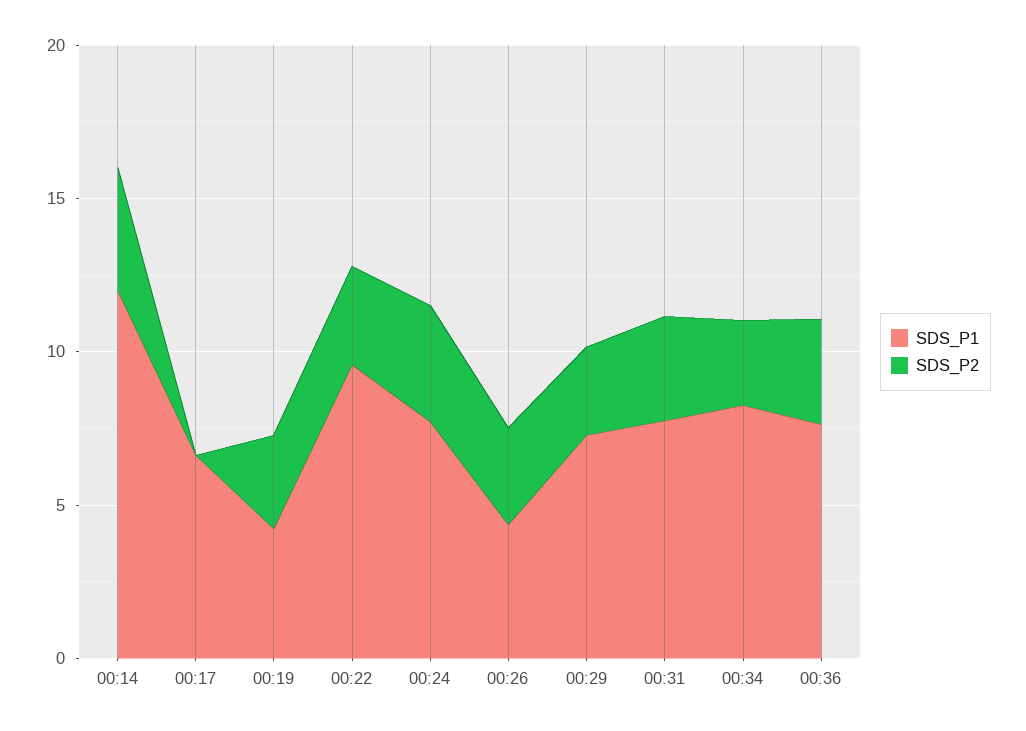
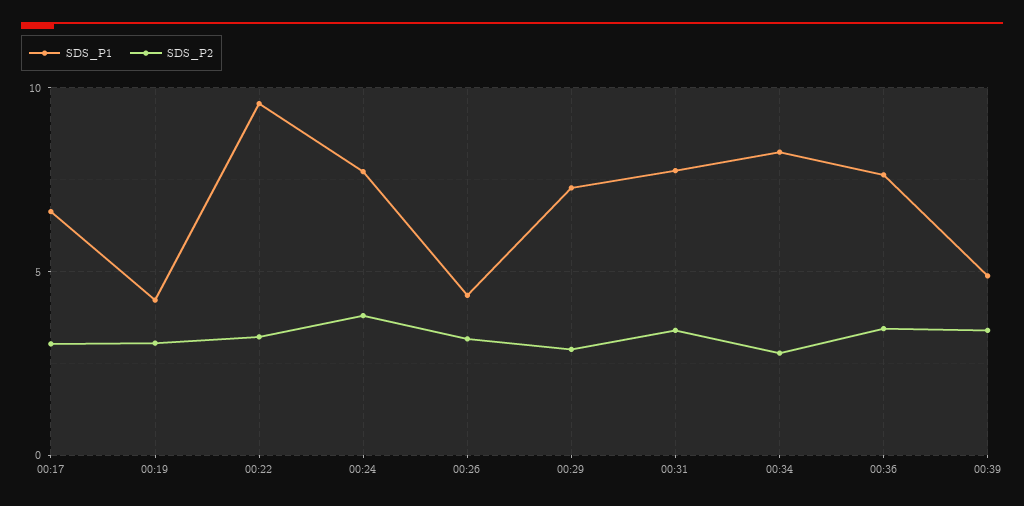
SDS_P1, 00:14: 12 -> none
SDS_P2, 00:14: 4 -> none
SDS_P2, 00:17: 0 -> 3
SDS_P1, 00:39: none -> 5
SDS_P2, 00:39: none -> 3.5

